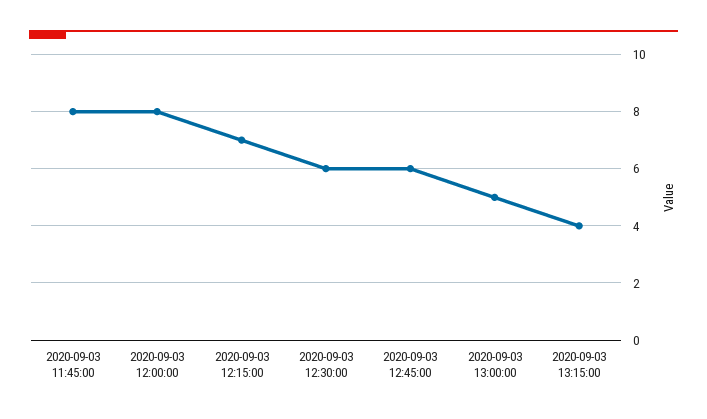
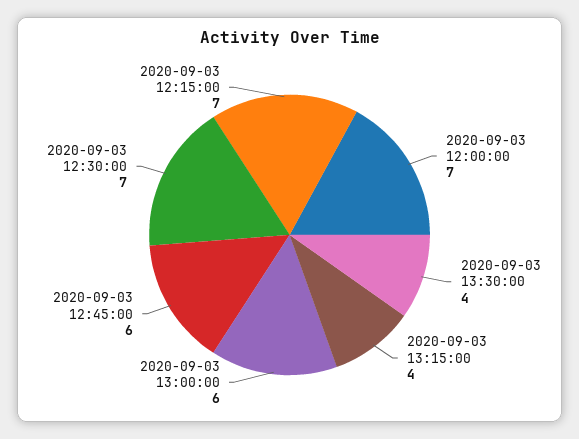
2020-09-03 11:45:00: 8 -> none
2020-09-03 12:00:00: 8 -> 7
2020-09-03 12:30:00: 6 -> 7
2020-09-03 13:00:00: 5 -> 6
2020-09-03 13:30:00: none -> 4

